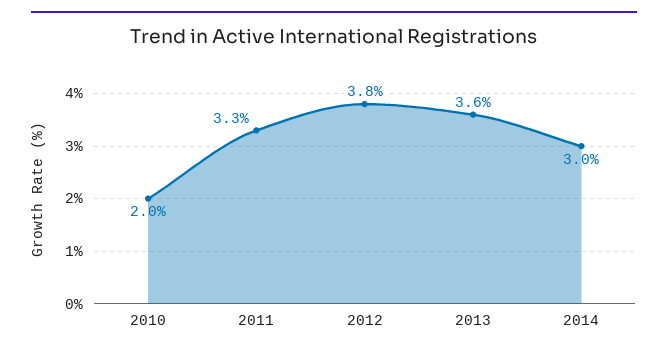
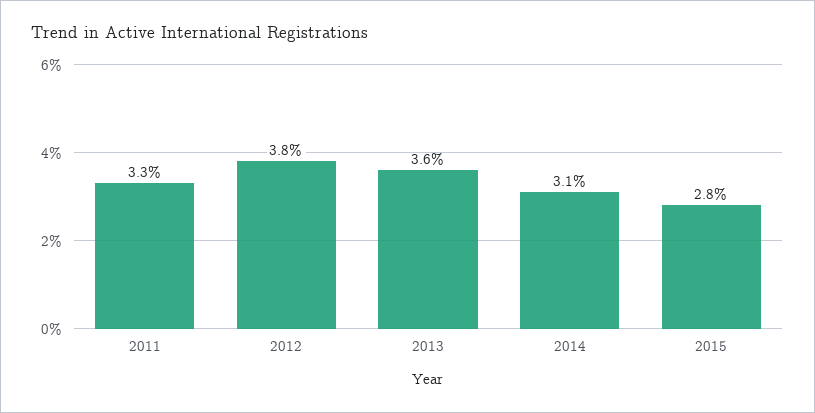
2010: 2 -> none
2014: 3 -> 3.1
2015: none -> 2.8

